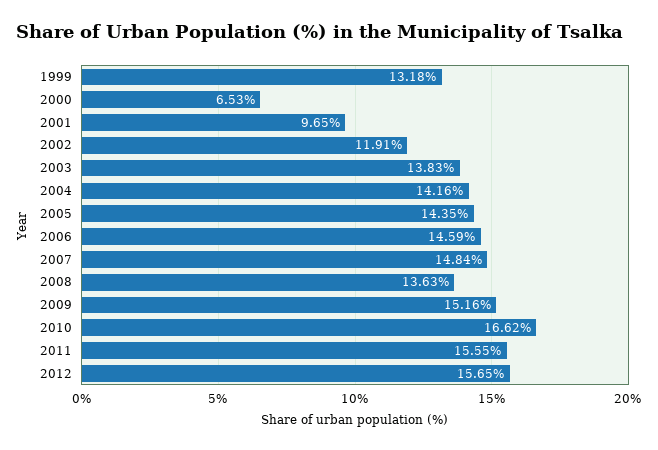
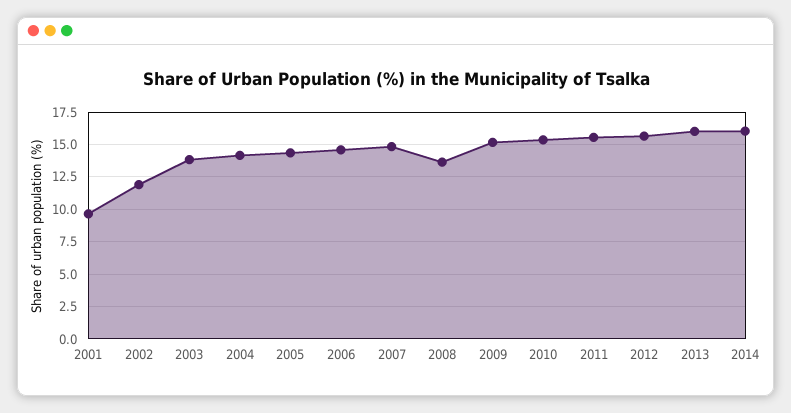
1999: 13.18 -> none
2000: 6.53 -> none
2010: 16.62 -> 15.5
2013: none -> 16
2014: none -> 16

